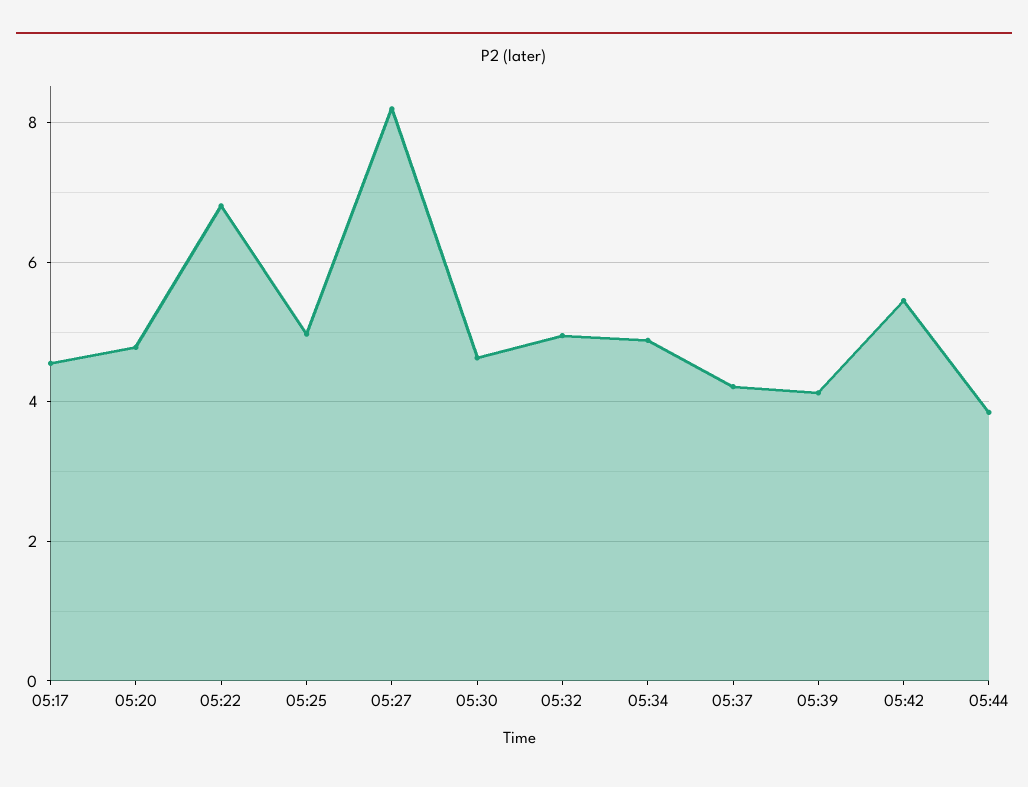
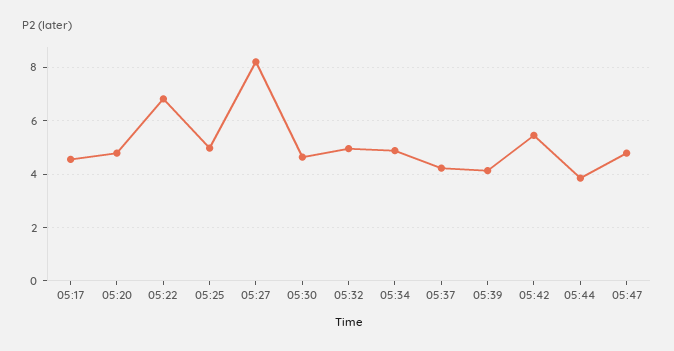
05:47: none -> 4.75

